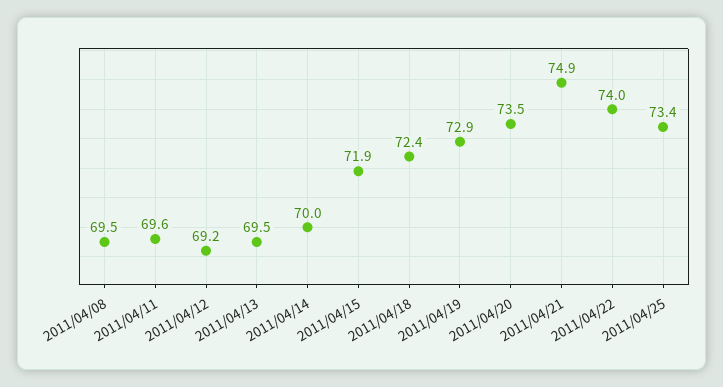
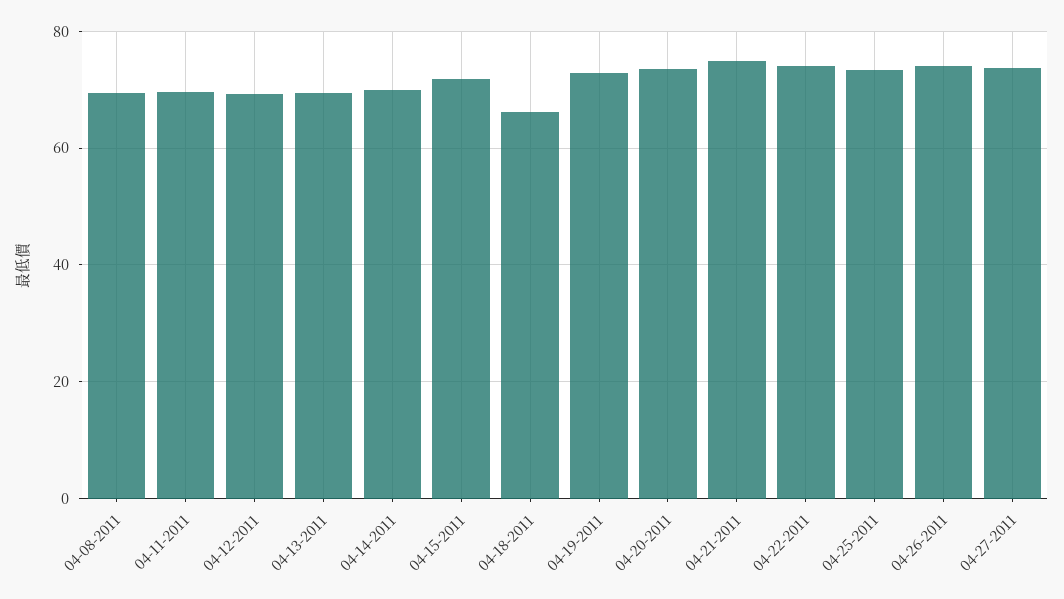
2011/04/18: 72.4 -> 66
04-26-2011: none -> 74
04-27-2011: none -> 74

